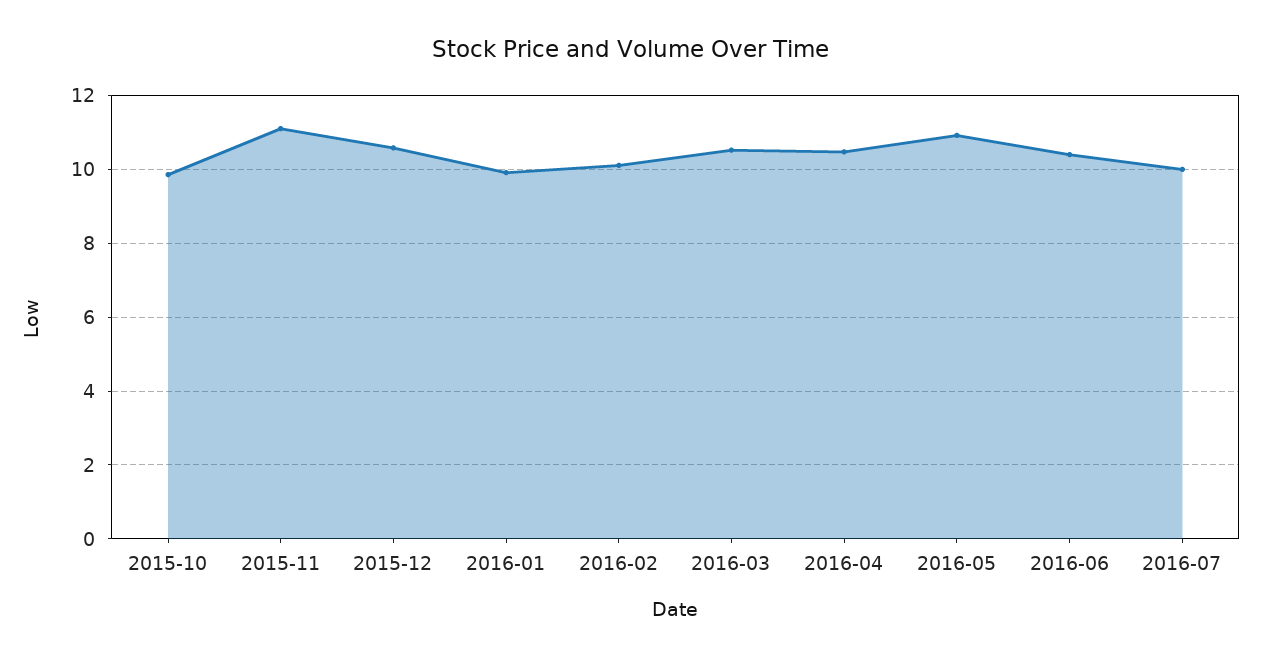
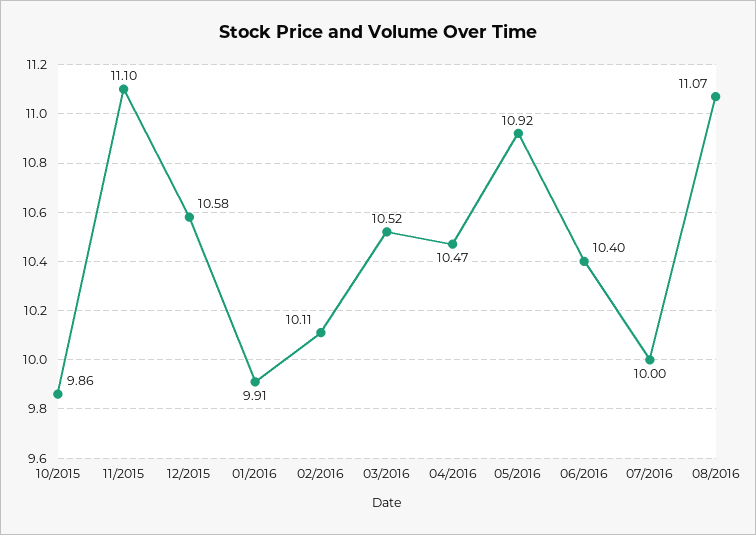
08/2016: none -> 11.07

